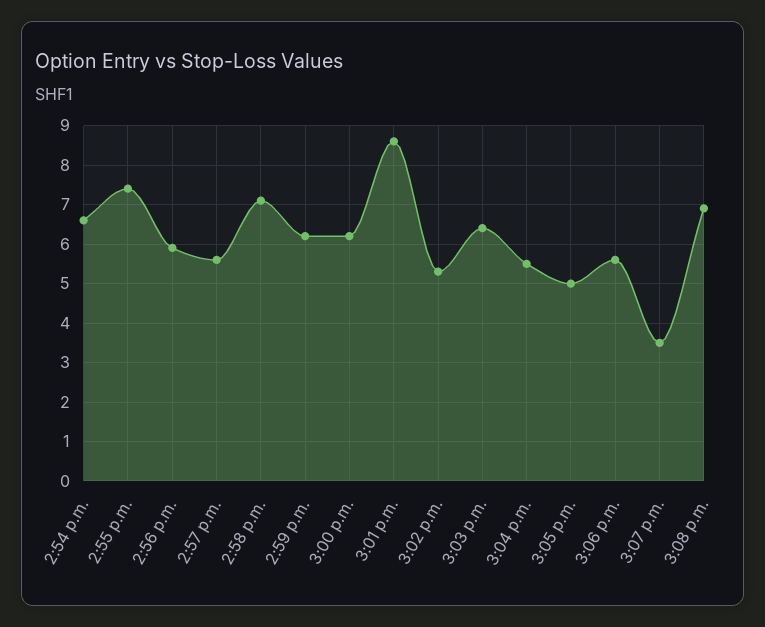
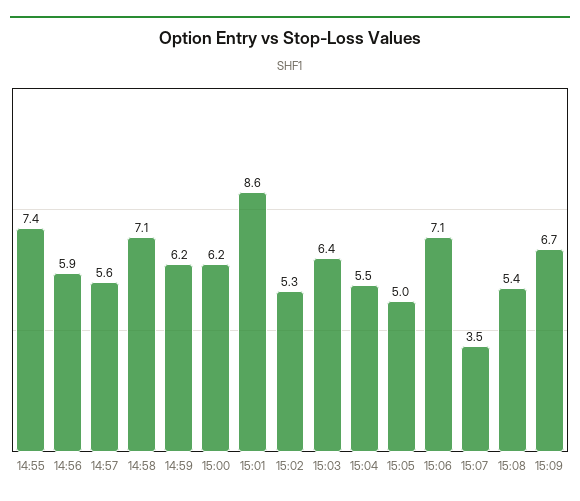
2:54 p.m.: 6.5 -> none
3:06 p.m.: 5.5 -> 7.1
3:08 p.m.: 7 -> 5.4
15:09: none -> 6.7

